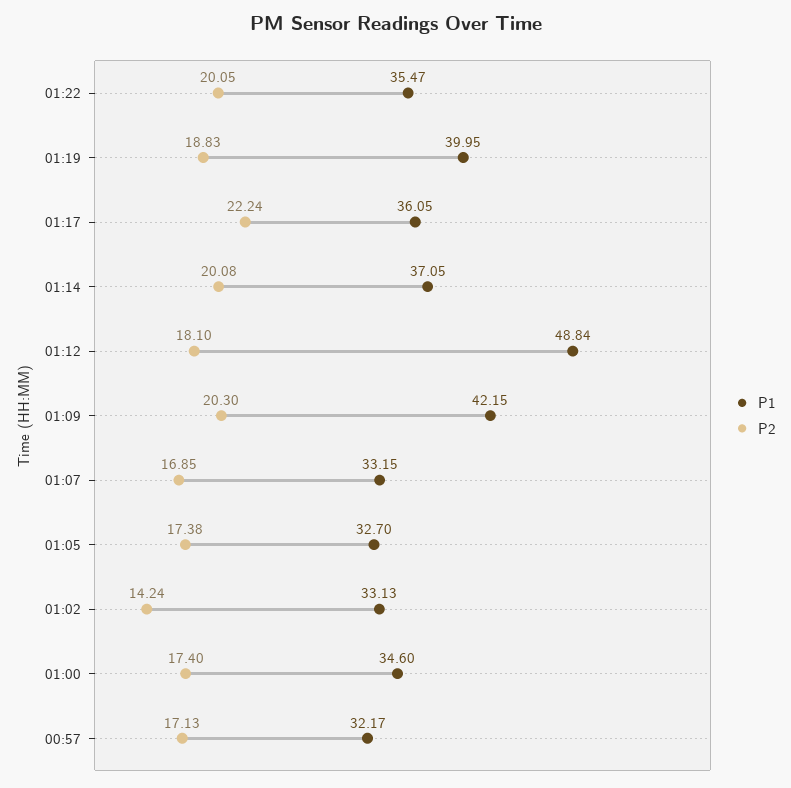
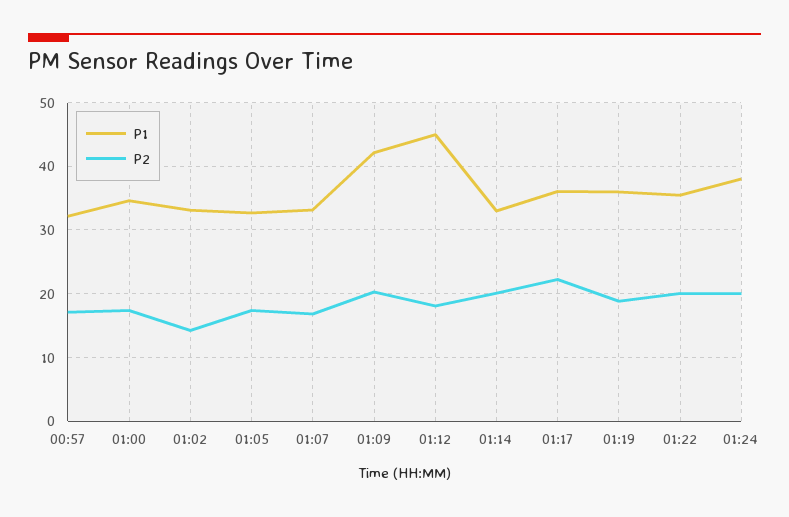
P1, 01:19: 39.95 -> 36
P1, 01:14: 37.05 -> 33
P1, 01:12: 48.84 -> 45
P1, 01:24: none -> 38
P2, 01:24: none -> 20

